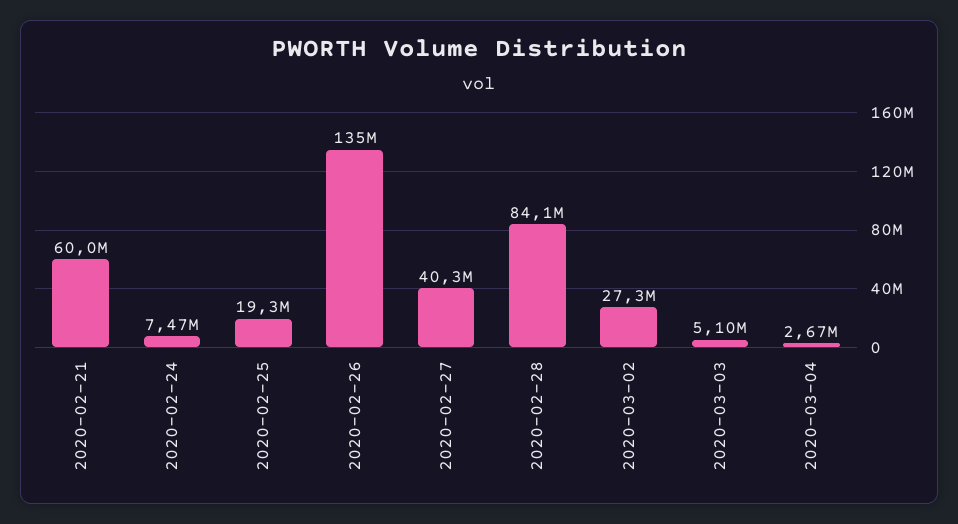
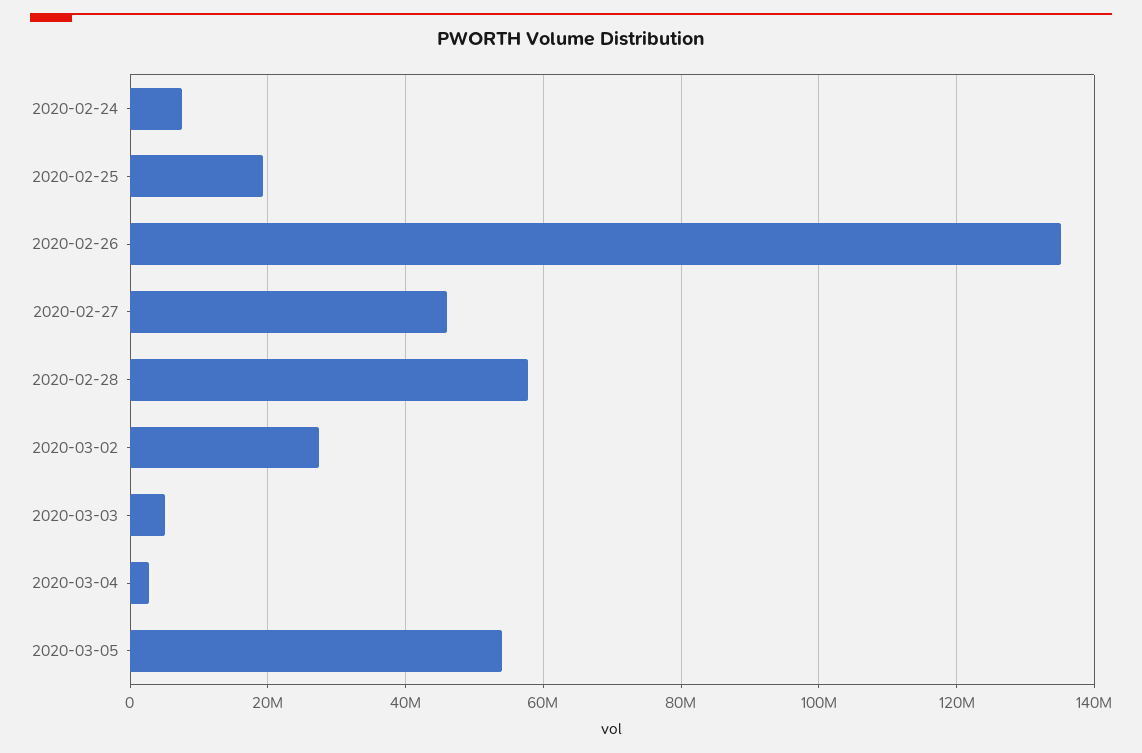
2020-02-21: 60000000 -> none
2020-02-27: 40300000 -> 46000000
2020-02-28: 84100000 -> 58000000
2020-03-05: none -> 54000000

